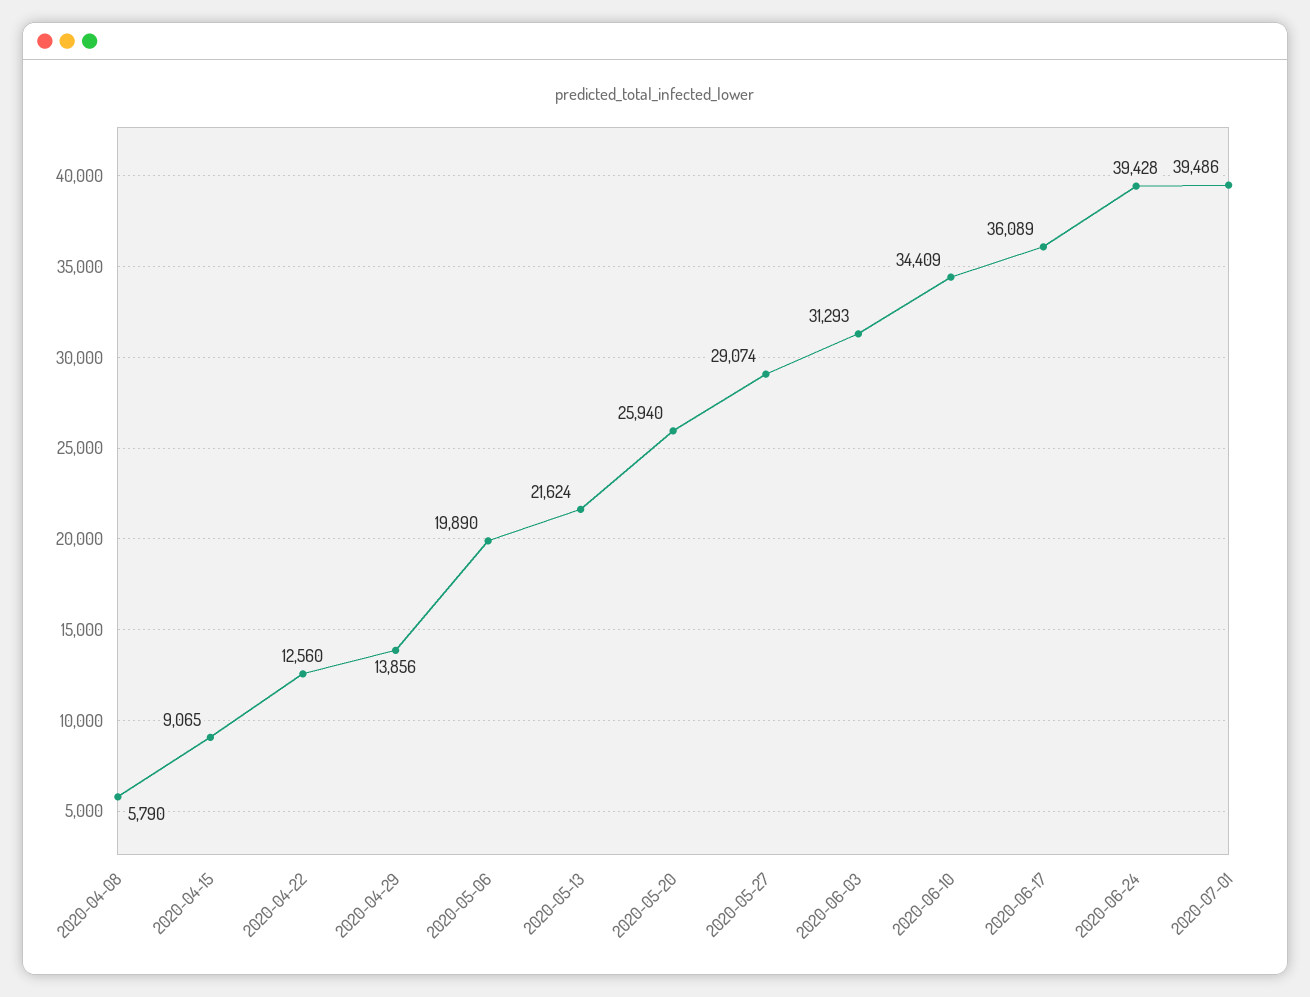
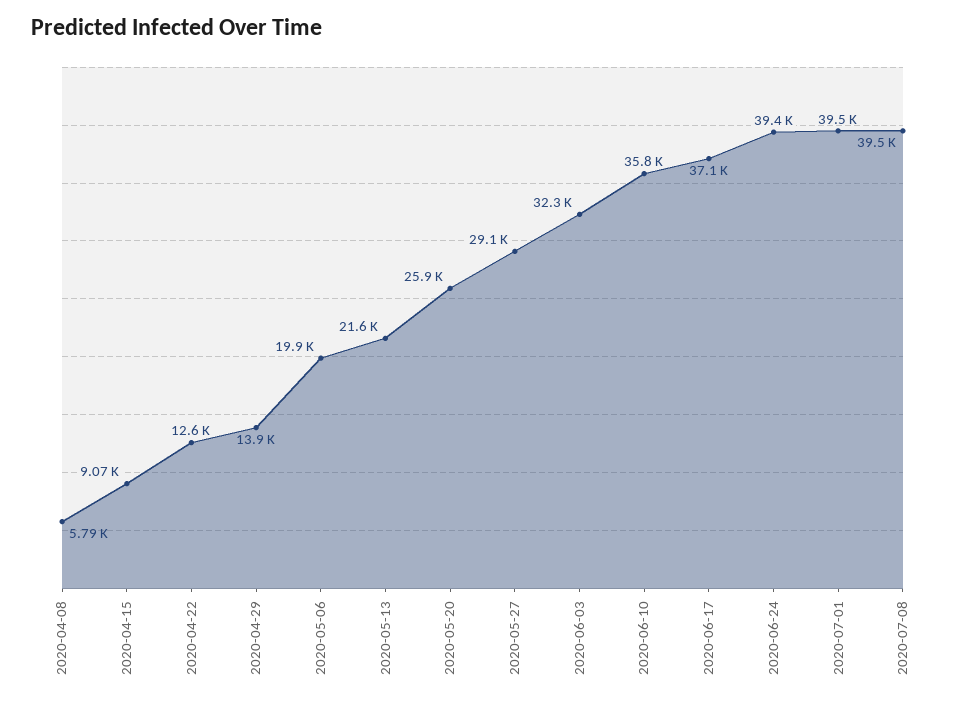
2020-06-03: 31293 -> 32300
2020-06-10: 34409 -> 35800
2020-06-17: 36089 -> 37100
2020-07-08: none -> 39500

